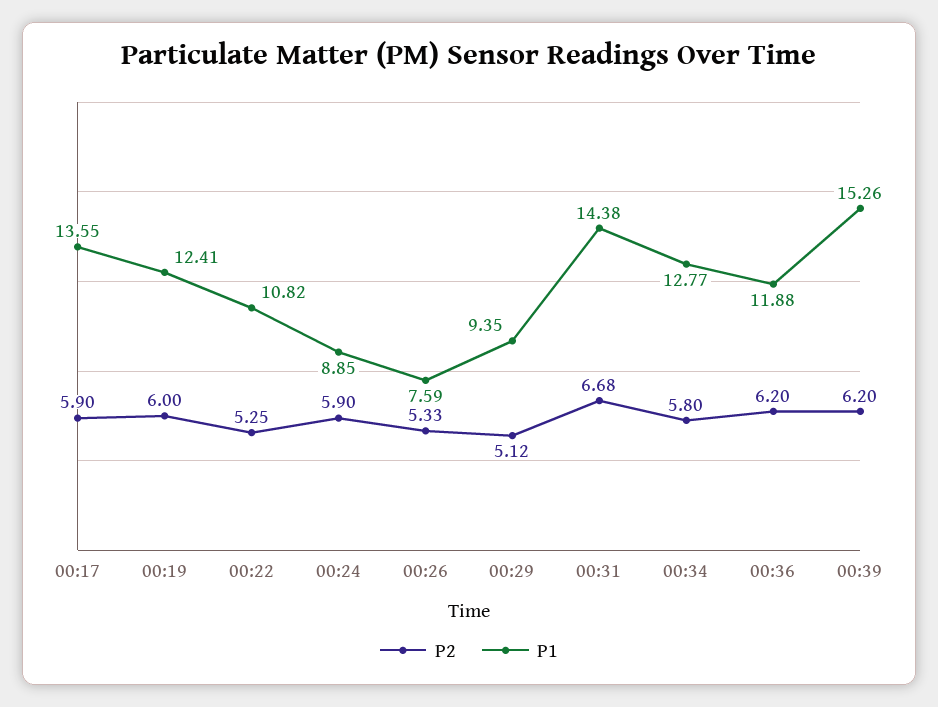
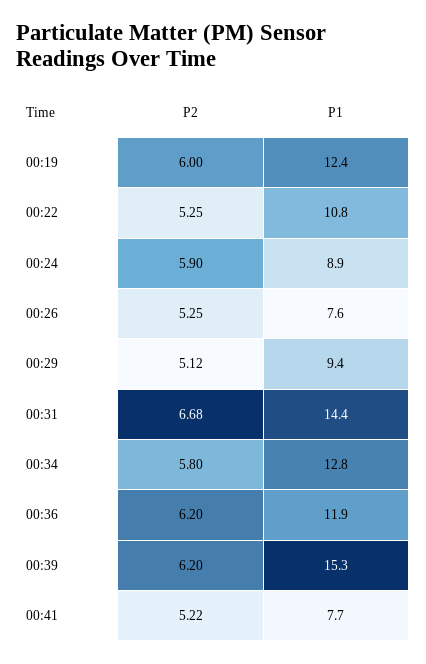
P2, 00:17: 5.9 -> none
P1, 00:17: 13.55 -> none
P2, 00:26: 5.33 -> 5.25
P2, 00:41: none -> 5.22
P1, 00:41: none -> 7.7

